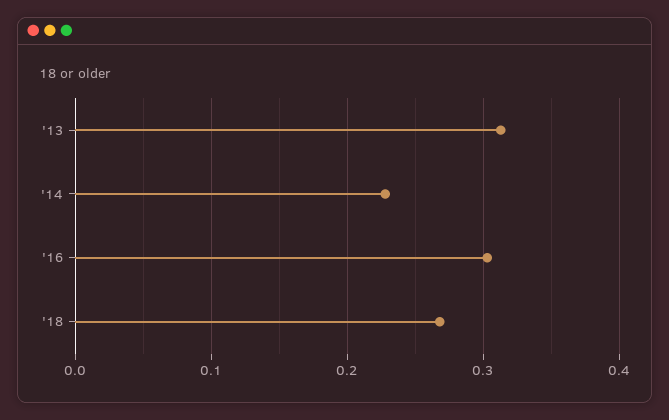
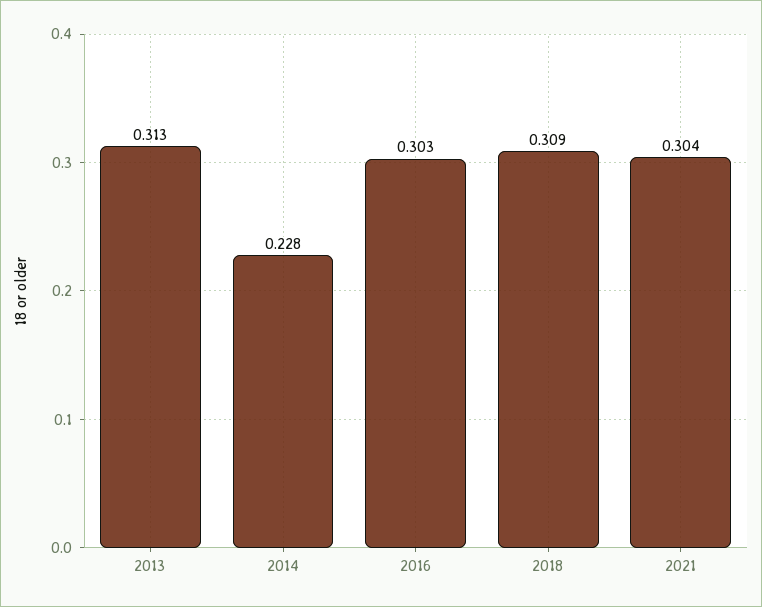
'18: 0.27 -> 0.309
2021: none -> 0.304

